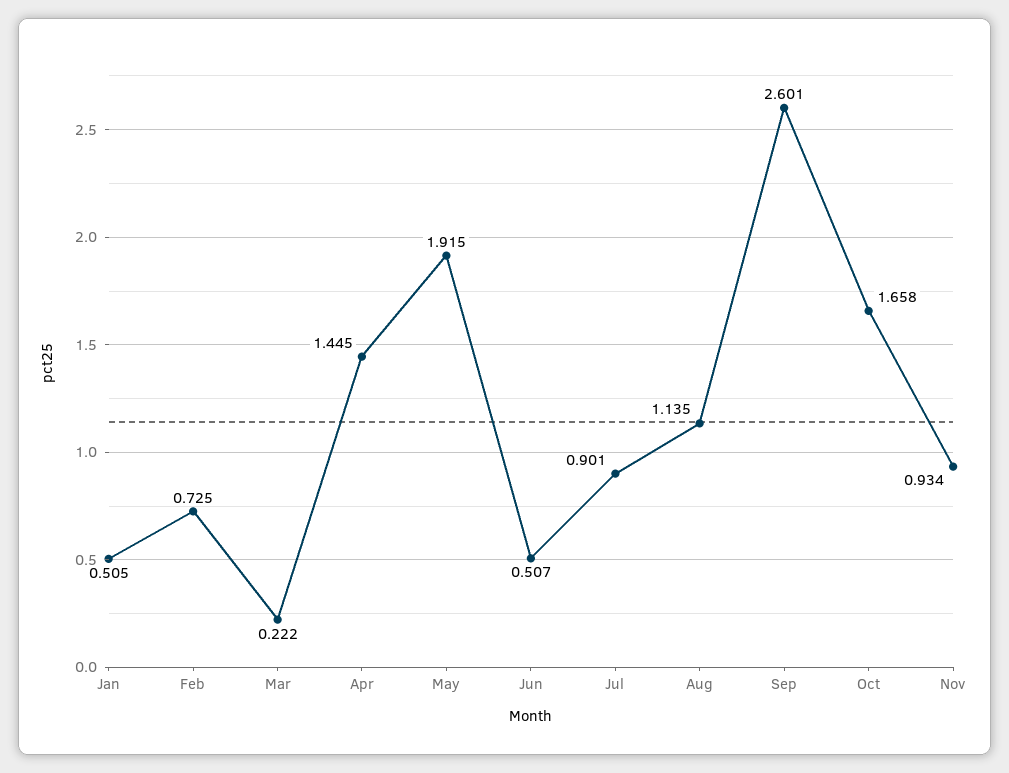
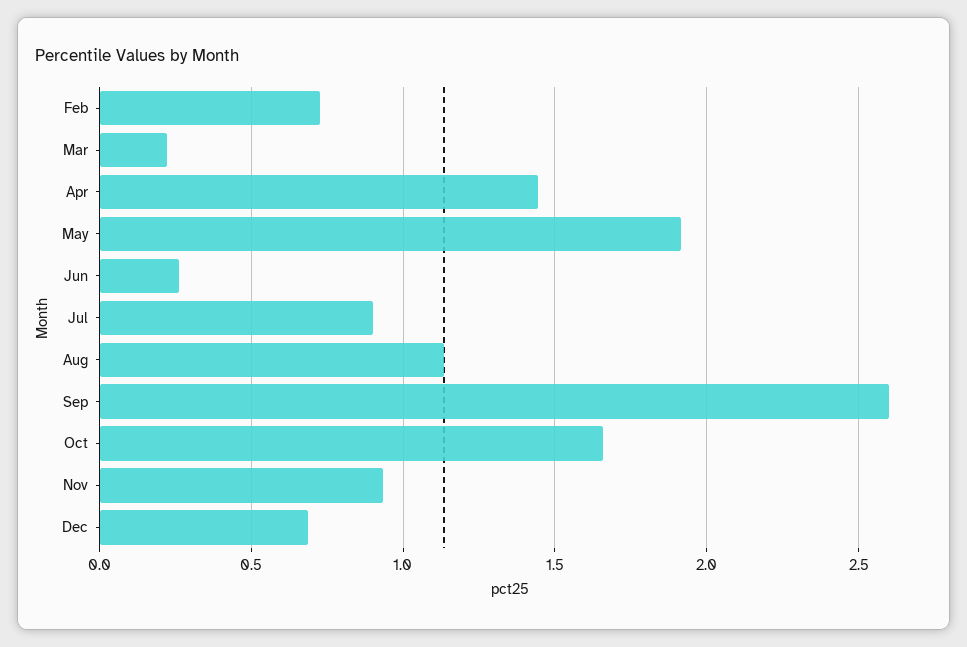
Jan: 0.505 -> none
Jun: 0.507 -> 0.25
Dec: none -> 0.7

